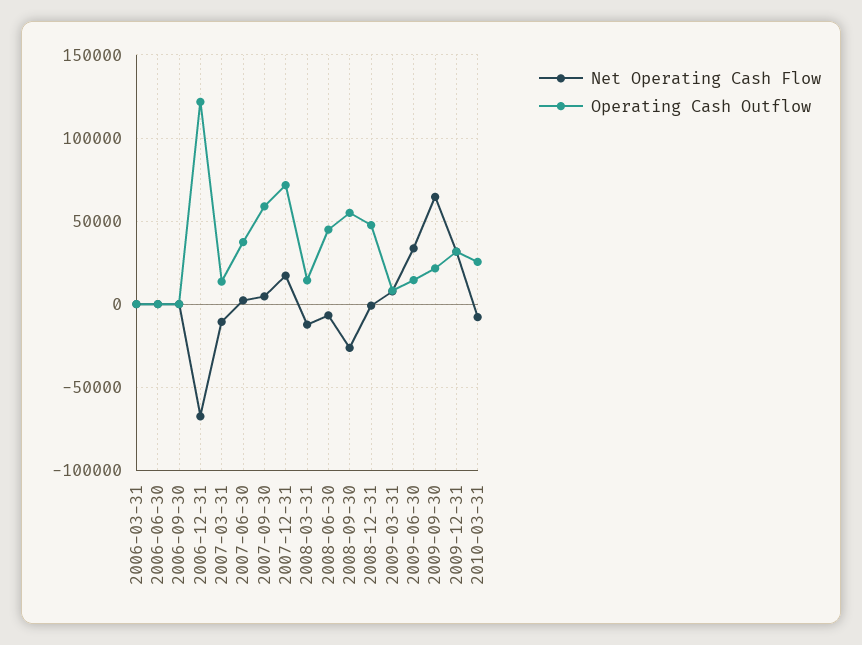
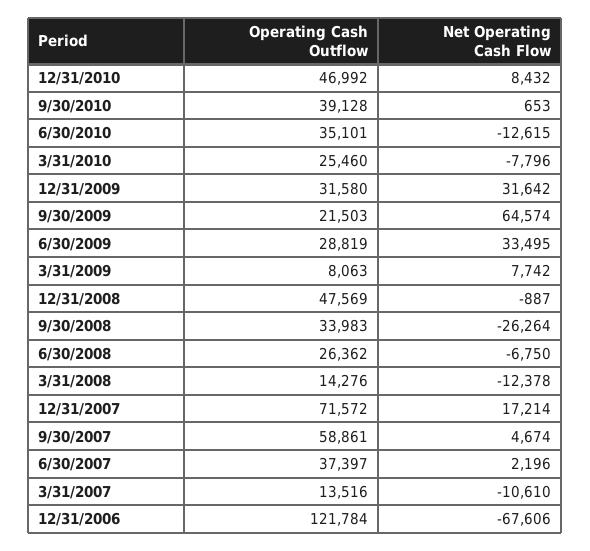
Net Operating Cash Flow, 2006-03-31: 0 -> none
Operating Cash Outflow, 2006-03-31: 0 -> none
Net Operating Cash Flow, 2006-06-30: 0 -> none
Operating Cash Outflow, 2006-06-30: 0 -> none
Net Operating Cash Flow, 2006-09-30: 0 -> none
Operating Cash Outflow, 2006-09-30: 0 -> none
Operating Cash Outflow, 2008-06-30: 45000 -> 26362
Operating Cash Outflow, 2008-09-30: 55000 -> 33983
Operating Cash Outflow, 2009-06-30: 15000 -> 28819
Operating Cash Outflow, 12/31/2010: none -> 46992
Net Operating Cash Flow, 12/31/2010: none -> 8432
Operating Cash Outflow, 9/30/2010: none -> 39128
Net Operating Cash Flow, 9/30/2010: none -> 653
Operating Cash Outflow, 6/30/2010: none -> 35101
Net Operating Cash Flow, 6/30/2010: none -> -12615

